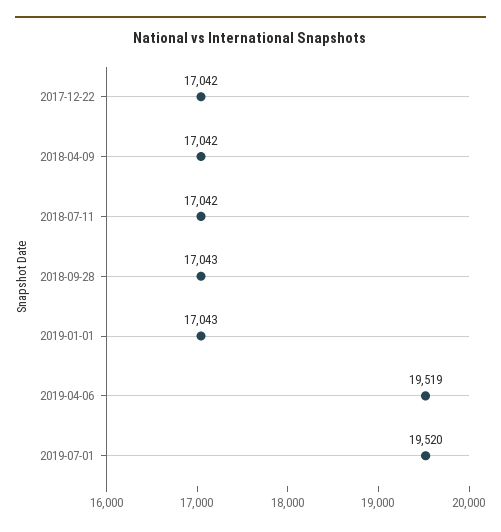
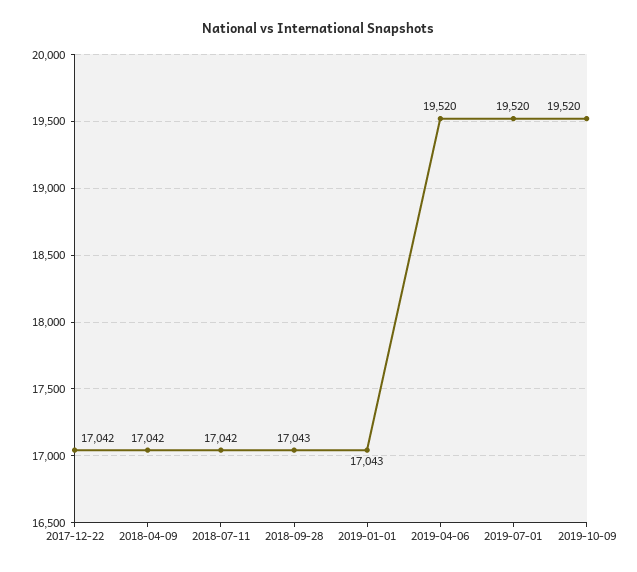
2019-04-06: 19519 -> 19520
2019-10-09: none -> 19520

